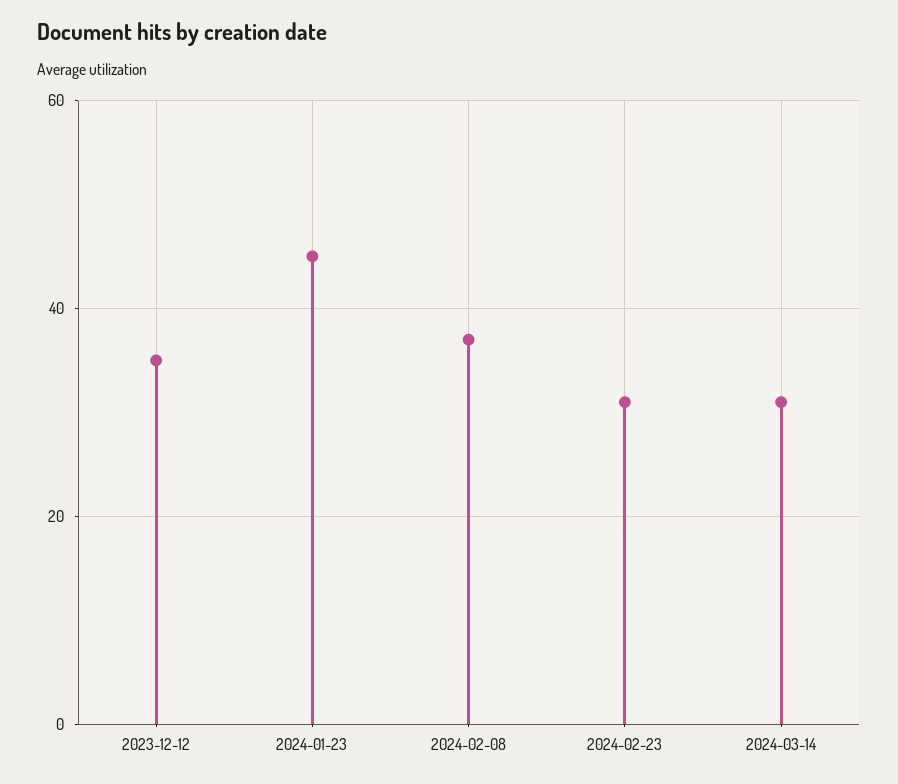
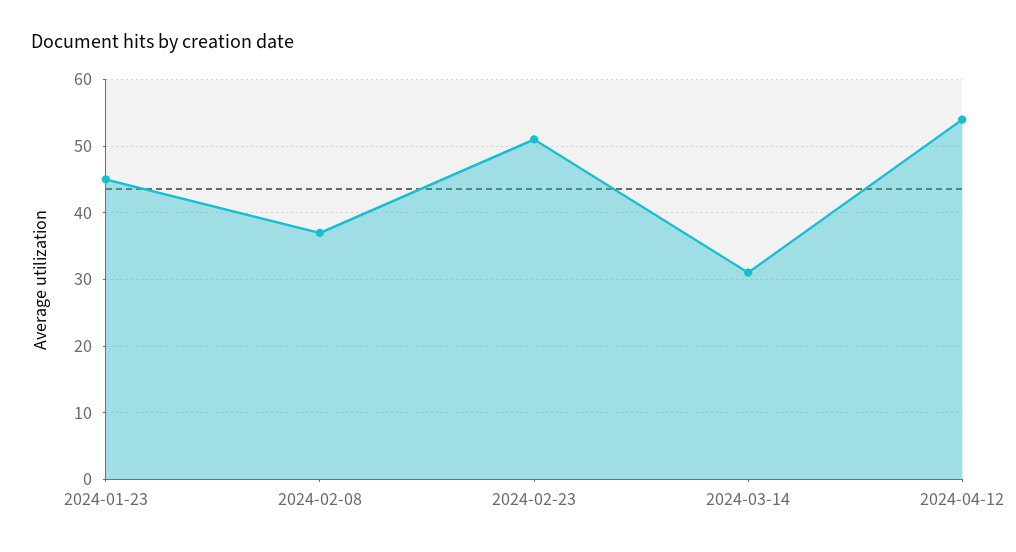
2023-12-12: 35 -> none
2024-02-23: 30 -> 51
2024-04-12: none -> 54

